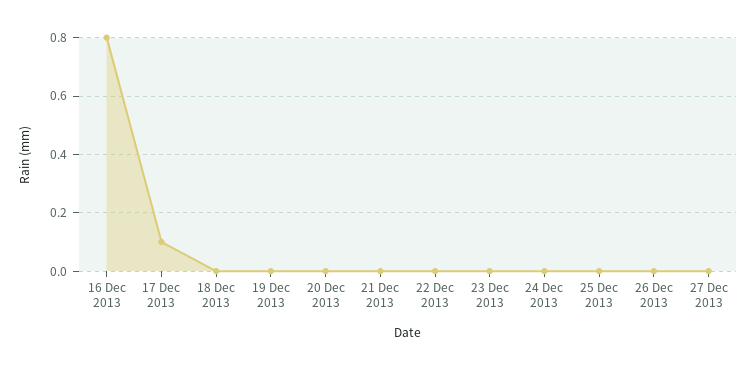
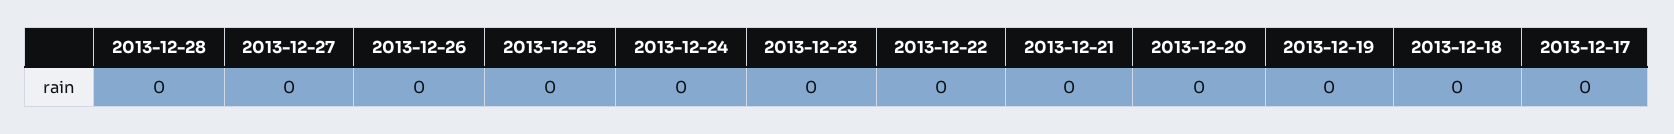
16 Dec 2013: 0.8 -> none
17 Dec 2013: 0.1 -> 0
2013-12-28: none -> 0

